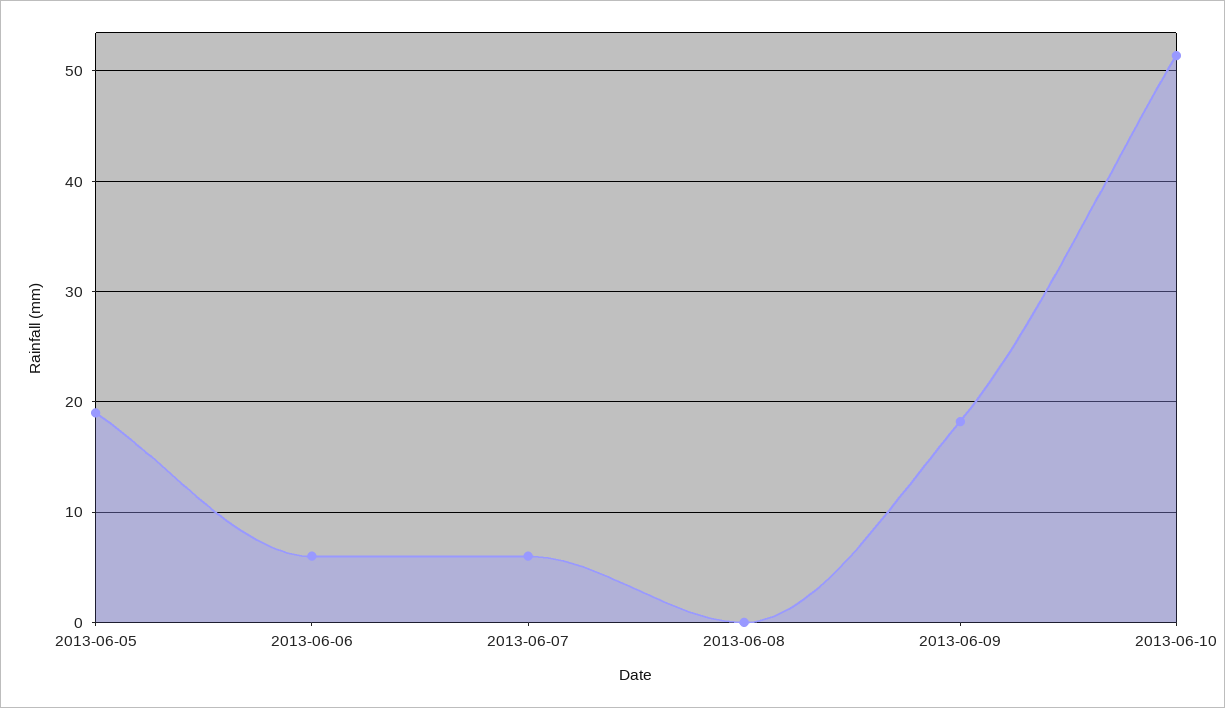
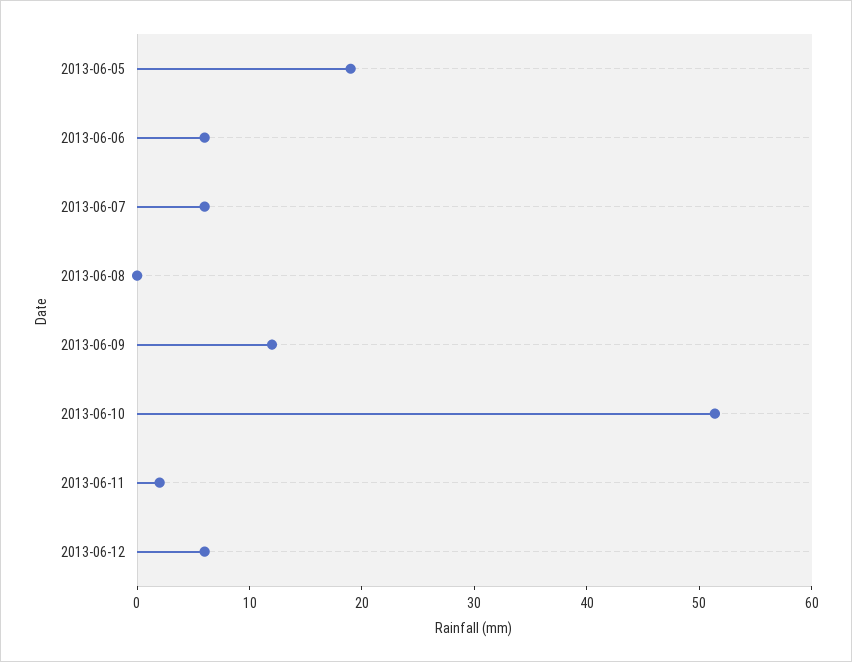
2013-06-09: 18 -> 12
2013-06-11: none -> 2
2013-06-12: none -> 6

